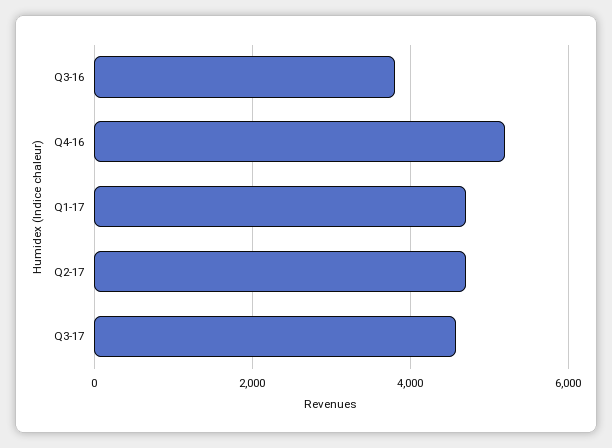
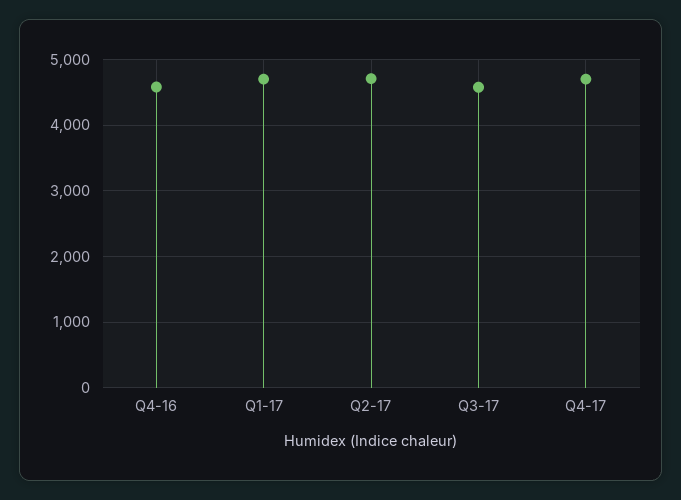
Q3-16: 3800 -> none
Q4-16: 5200 -> 4600
Q4-17: none -> 4700

